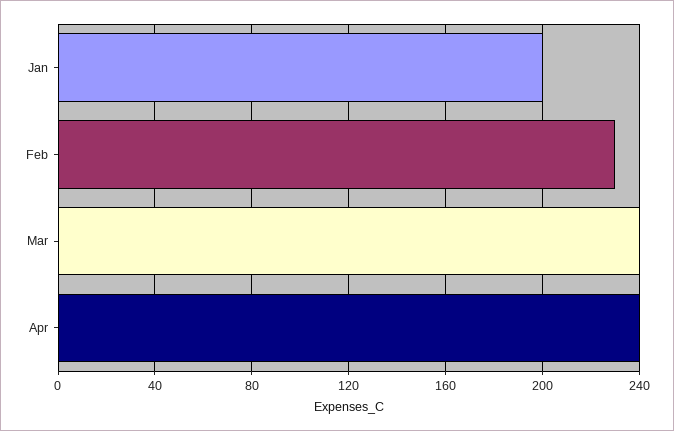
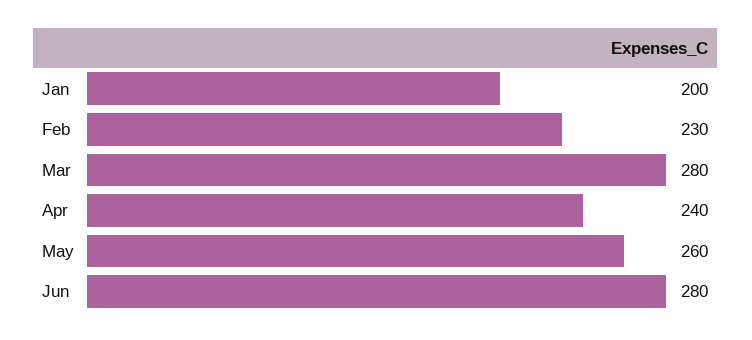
Mar: 240 -> 280
May: none -> 260
Jun: none -> 280

